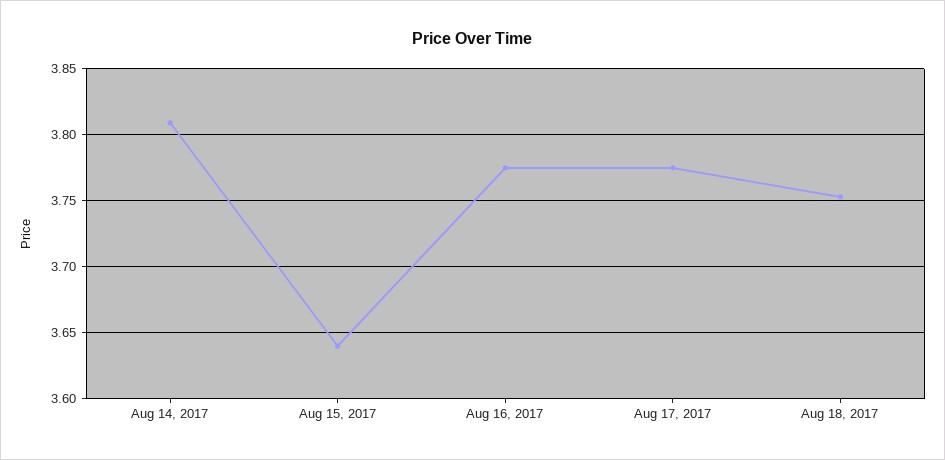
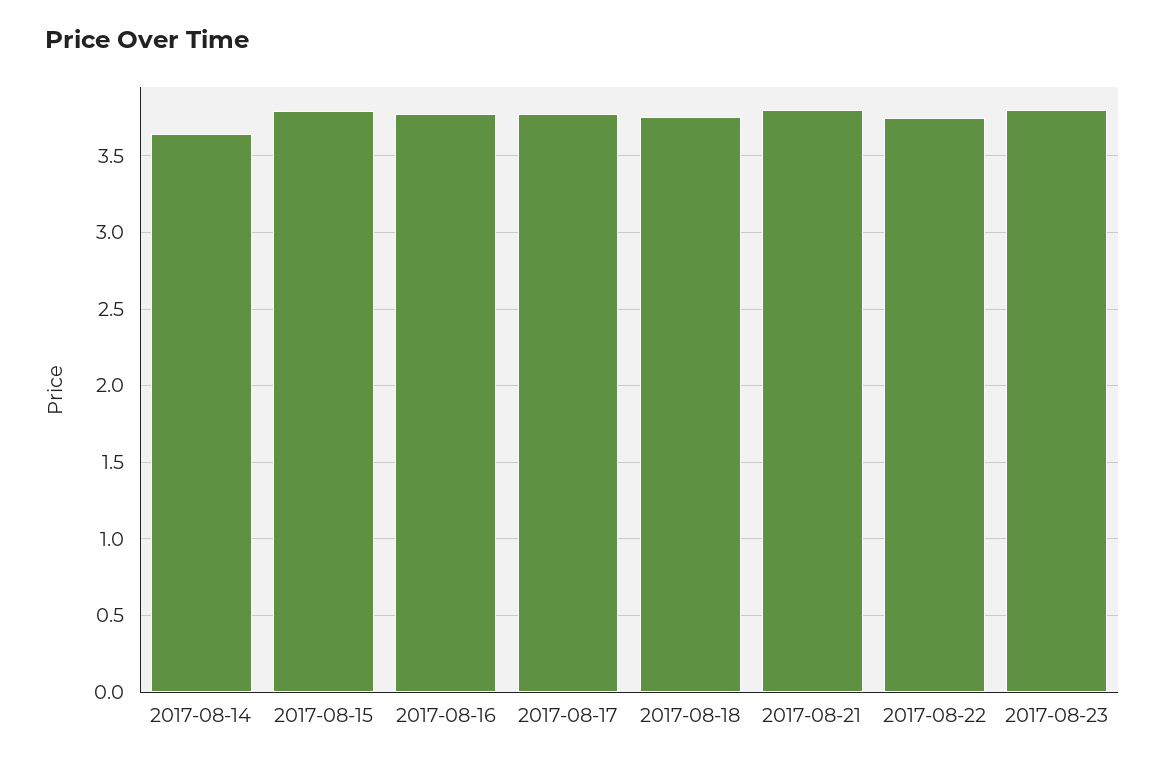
Aug 14, 2017: 3.81 -> 3.65
Aug 15, 2017: 3.64 -> 3.8
2017-08-21: none -> 3.8
2017-08-22: none -> 3.75
2017-08-23: none -> 3.8

